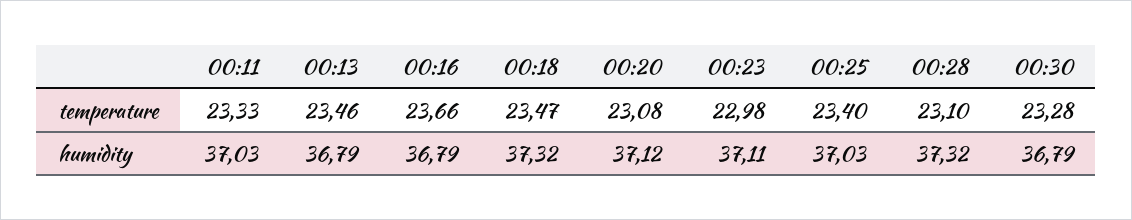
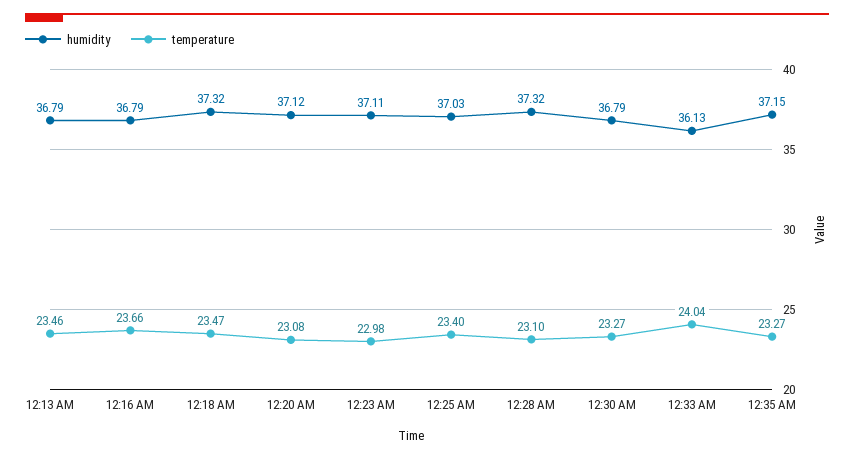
temperature, 00:11: 23.33 -> none
temperature, 00:30: 23.28 -> 23.27
humidity, 00:11: 37.03 -> none
humidity, 12:33 AM: none -> 36.13
temperature, 12:33 AM: none -> 24.04
humidity, 12:35 AM: none -> 37.15
temperature, 12:35 AM: none -> 23.27

